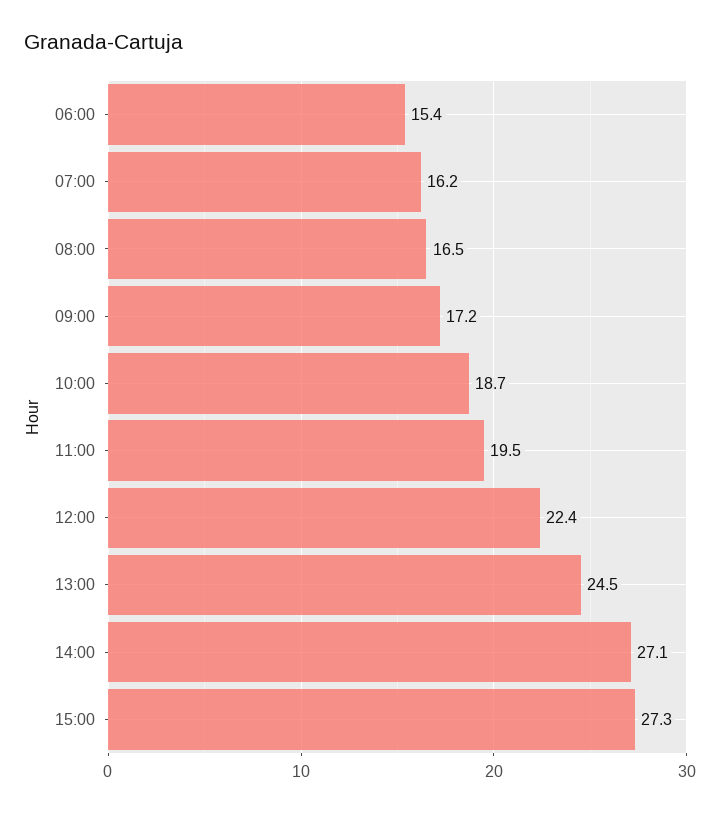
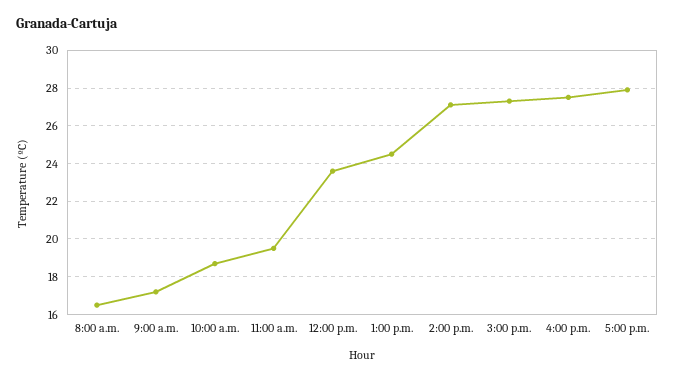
06:00: 15.4 -> none
07:00: 16.2 -> none
12:00: 22.4 -> 23.5
4:00 p.m.: none -> 27.5
5:00 p.m.: none -> 28

